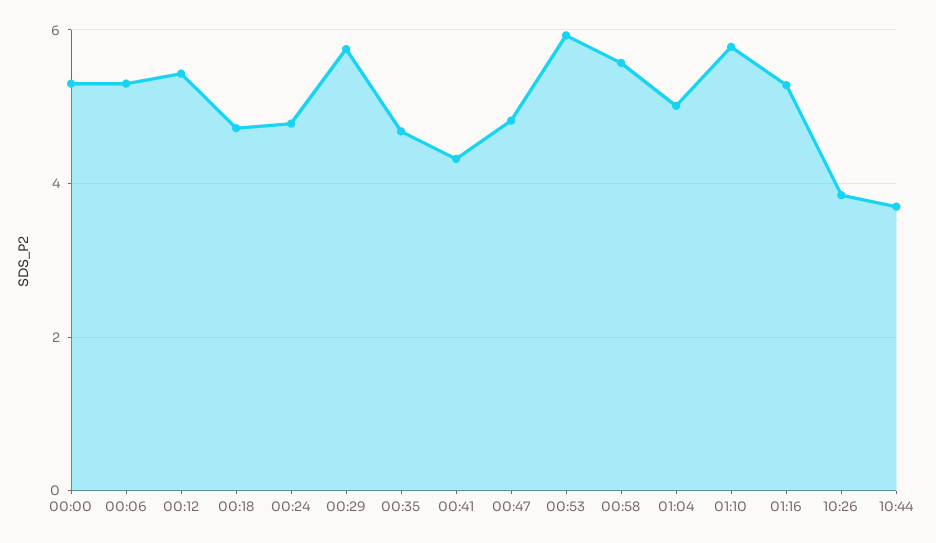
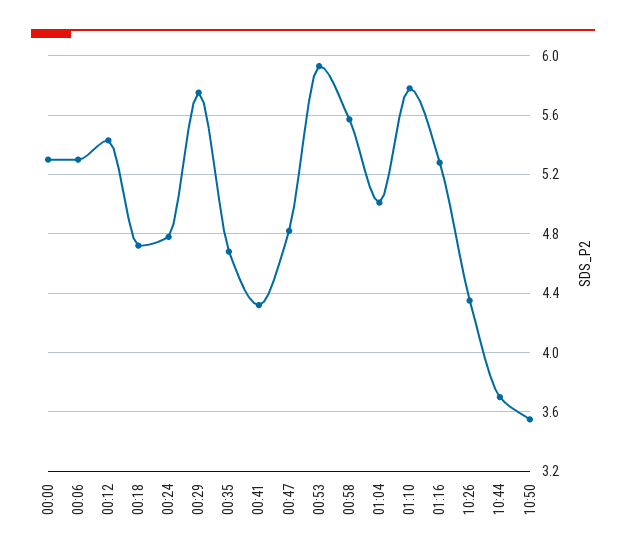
10:26: 3.8 -> 4.35
10:50: none -> 3.55

